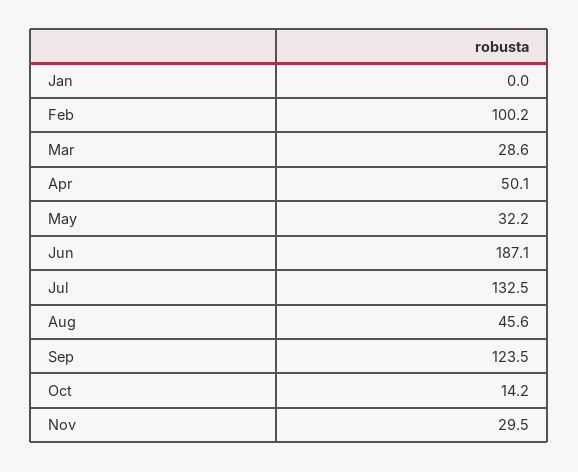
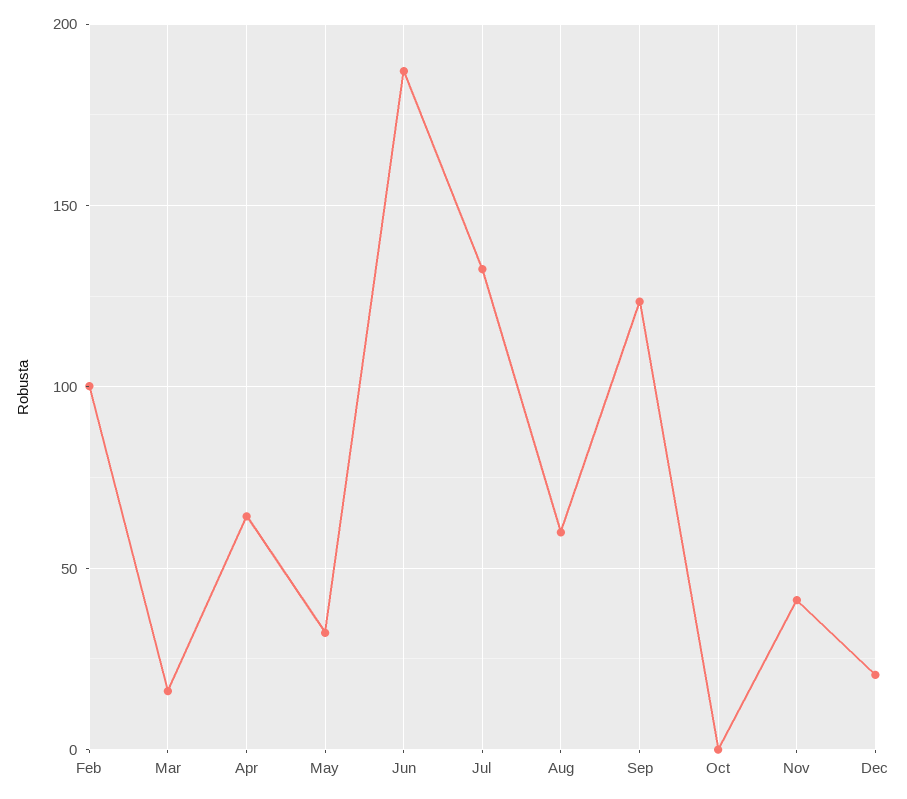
Jan: 0 -> none
Mar: 28.6 -> 15
Apr: 50.1 -> 65
Aug: 45.6 -> 60
Oct: 14.2 -> 0
Nov: 29.5 -> 40
Dec: none -> 20

